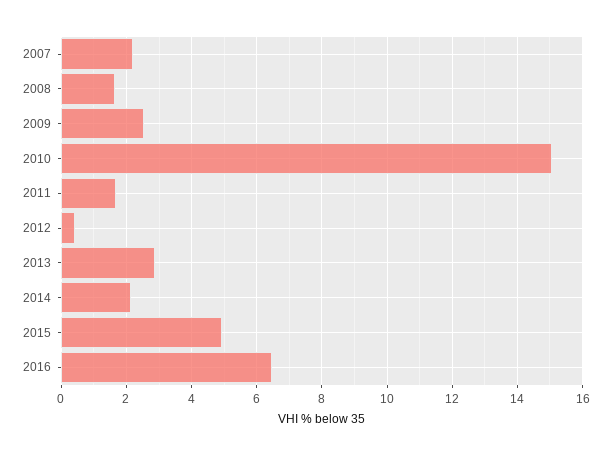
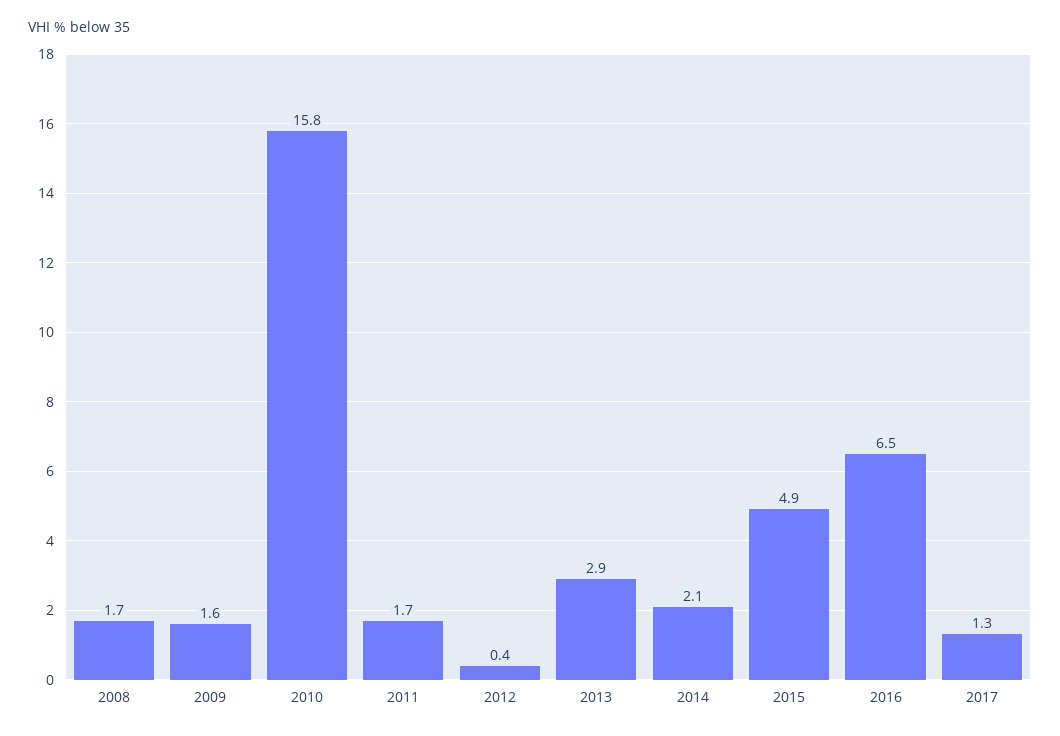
2007: 2.2 -> none
2009: 2.6 -> 1.6
2010: 15 -> 15.8
2017: none -> 1.3

